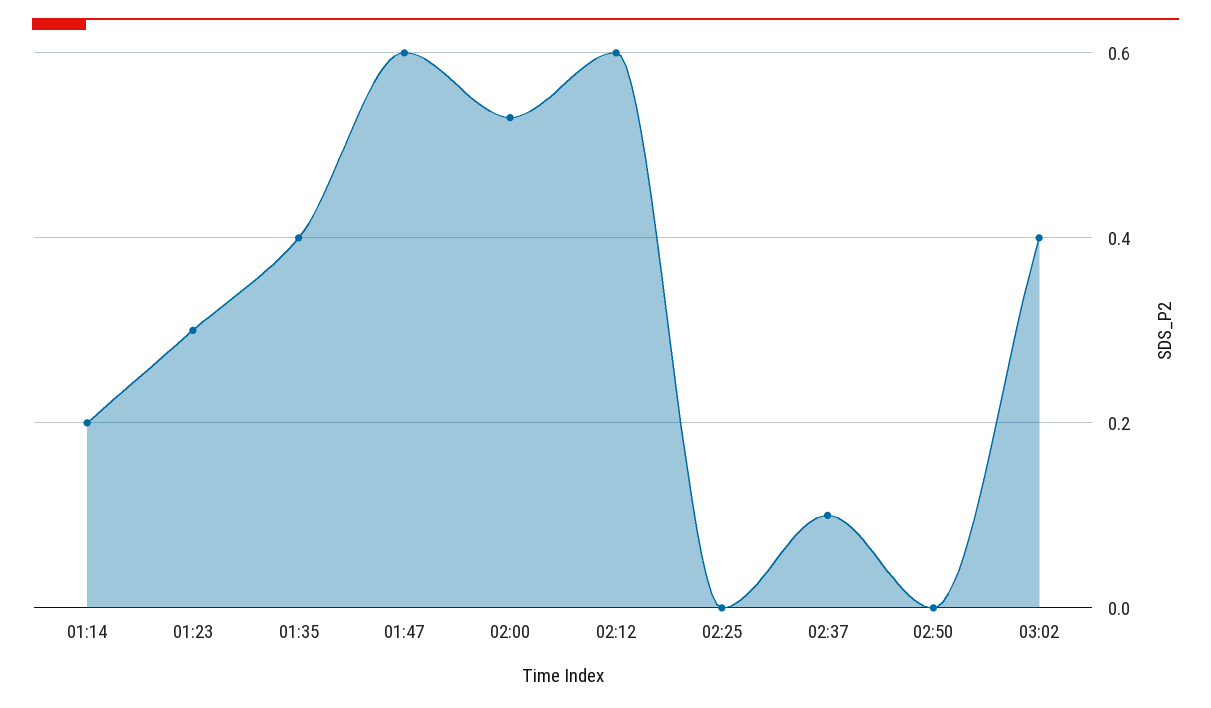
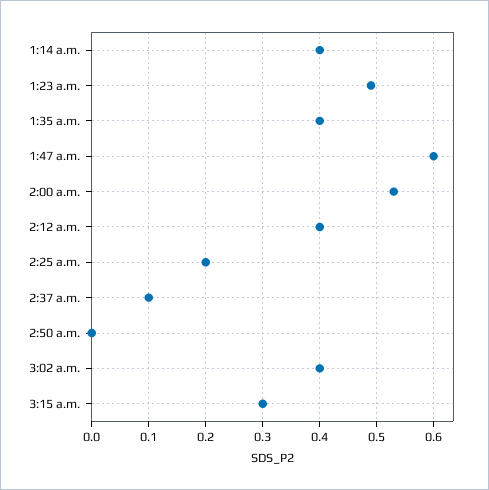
01:14: 0.2 -> 0.4
01:23: 0.3 -> 0.5
02:12: 0.6 -> 0.4
02:25: 0 -> 0.2
3:15 a.m.: none -> 0.3

